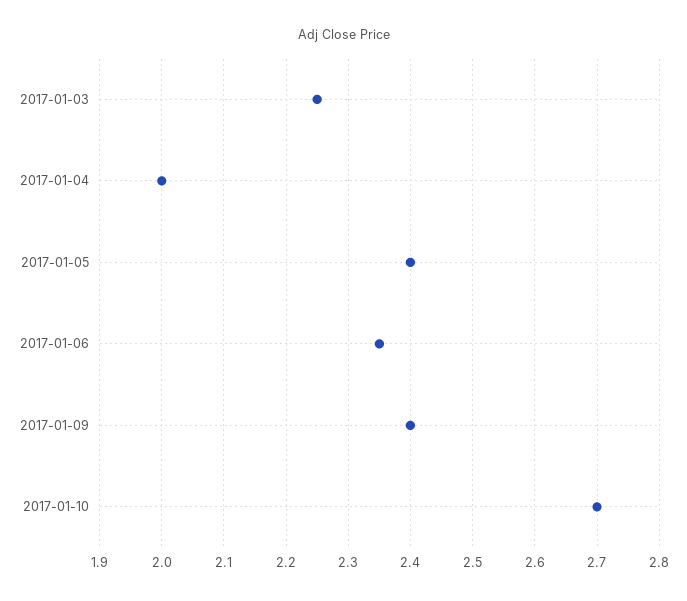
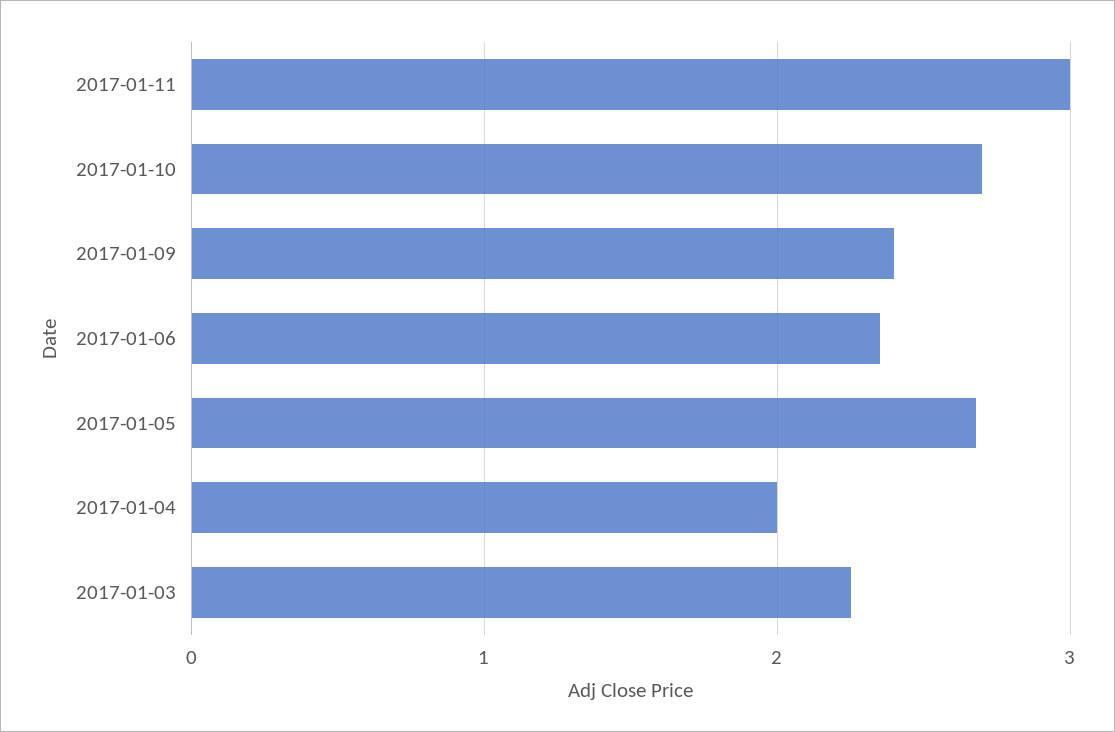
2017-01-05: 2.4 -> 2.7
2017-01-11: none -> 3

